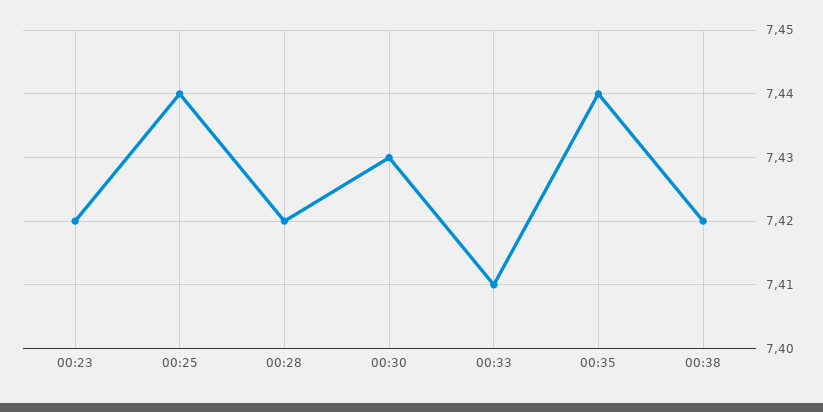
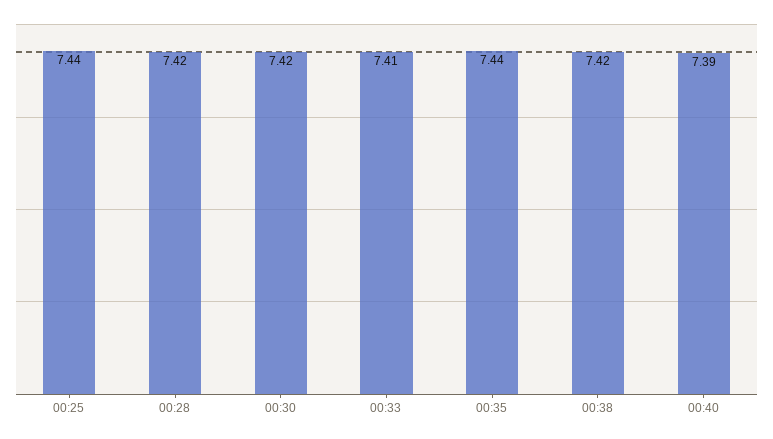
00:23: 7.42 -> none
00:30: 7.43 -> 7.42
00:40: none -> 7.39

